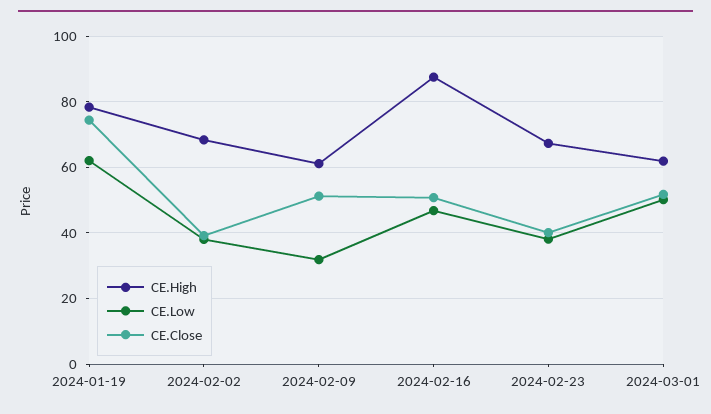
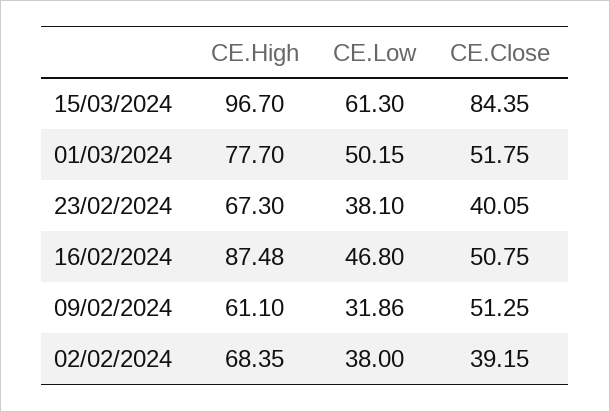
CE.High, 2024-01-19: 78 -> none
CE.Low, 2024-01-19: 62 -> none
CE.Close, 2024-01-19: 74 -> none
CE.High, 2024-03-01: 62 -> 77.7
CE.High, 15/03/2024: none -> 96.7
CE.Low, 15/03/2024: none -> 61.3
CE.Close, 15/03/2024: none -> 84.35

